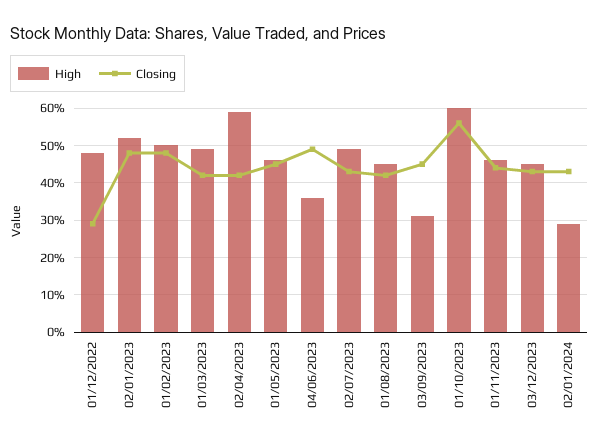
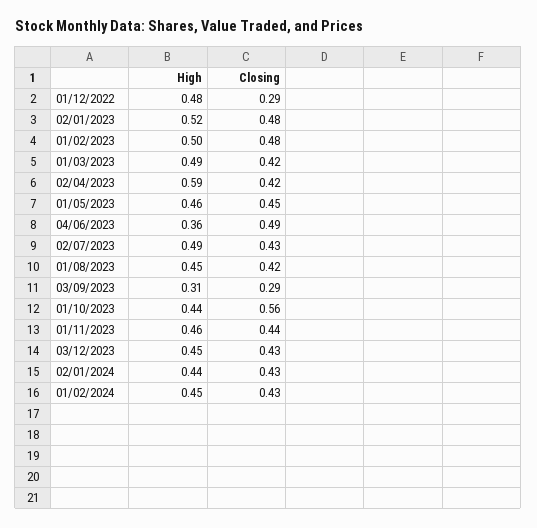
Closing, 03/09/2023: 0.45 -> 0.29
High, 01/10/2023: 0.6 -> 0.44
High, 02/01/2024: 0.3 -> 0.44
High, 01/02/2024: none -> 0.45
Closing, 01/02/2024: none -> 0.43

